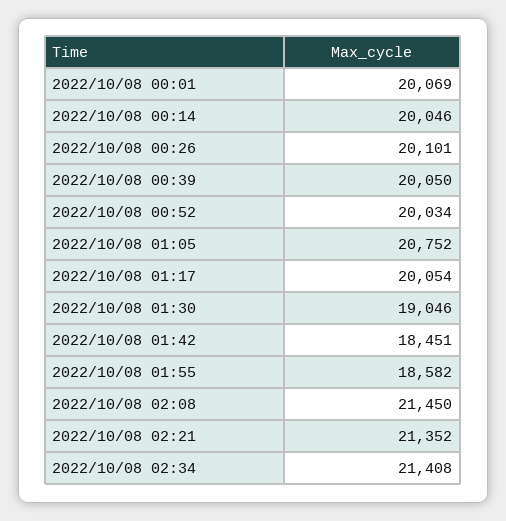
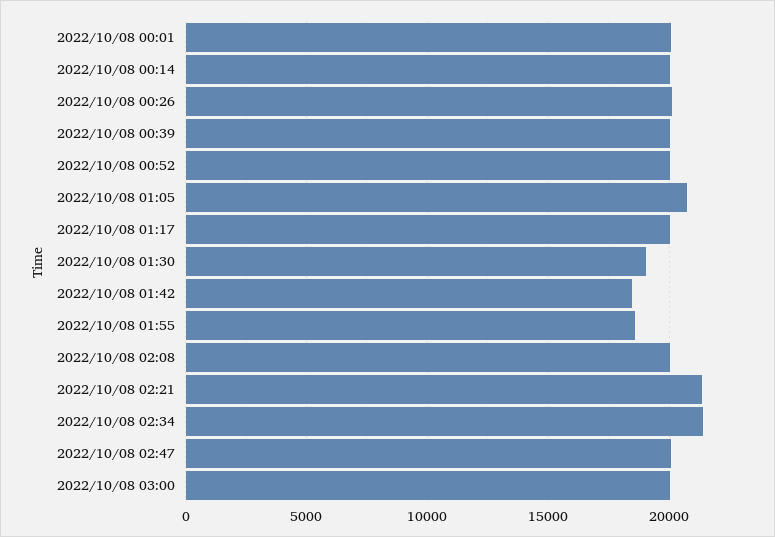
2022/10/08 02:08: 21450 -> 20000
2022/10/08 02:47: none -> 20000
2022/10/08 03:00: none -> 20000

